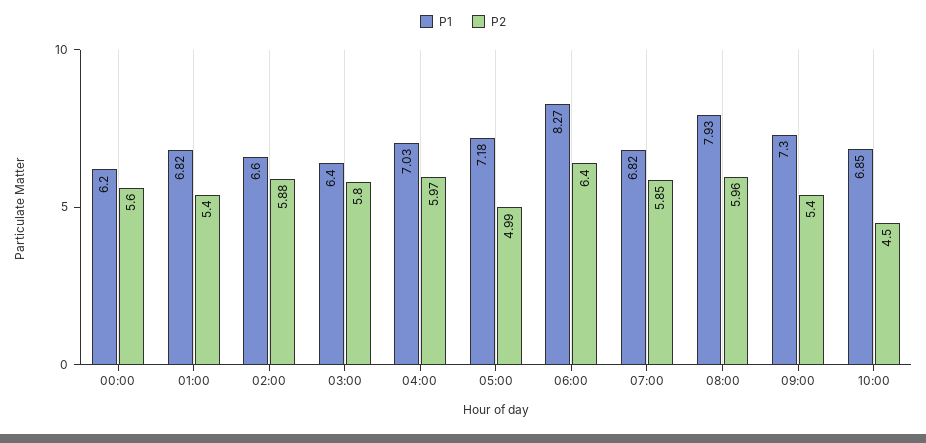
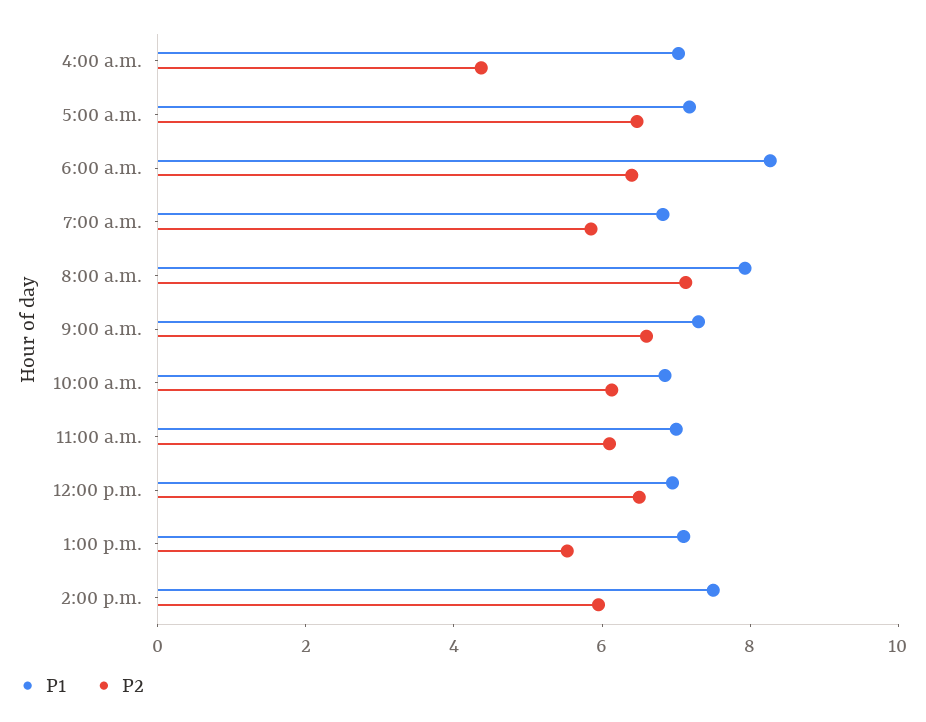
P1, 00:00: 6.2 -> none
P2, 00:00: 5.6 -> none
P1, 01:00: 6.82 -> none
P2, 01:00: 5.4 -> none
P1, 02:00: 6.6 -> none
P2, 02:00: 5.88 -> none
P1, 03:00: 6.4 -> none
P2, 03:00: 5.8 -> none
P2, 04:00: 5.97 -> 4.5
P2, 05:00: 4.99 -> 6.5
P2, 08:00: 5.96 -> 7
P2, 09:00: 5.4 -> 6.5
P2, 10:00: 4.5 -> 6
P1, 11:00 a.m.: none -> 7
P2, 11:00 a.m.: none -> 6
P1, 12:00 p.m.: none -> 7
P2, 12:00 p.m.: none -> 6.5
P1, 1:00 p.m.: none -> 7
P2, 1:00 p.m.: none -> 5.5
P1, 2:00 p.m.: none -> 7.5
P2, 2:00 p.m.: none -> 6

